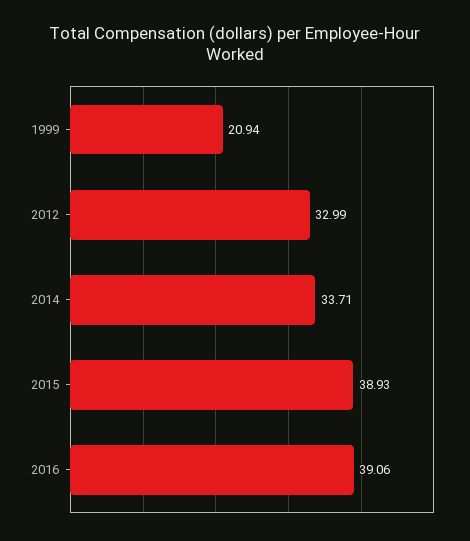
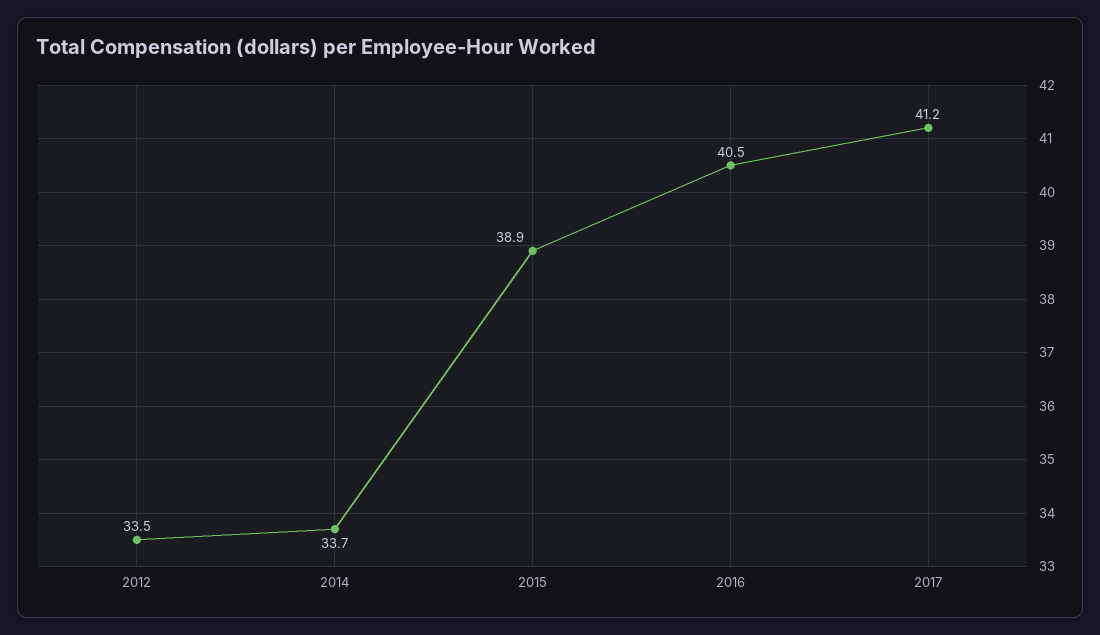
1999: 20.94 -> none
2012: 32.99 -> 33.5
2016: 39.06 -> 40.5
2017: none -> 41.2

